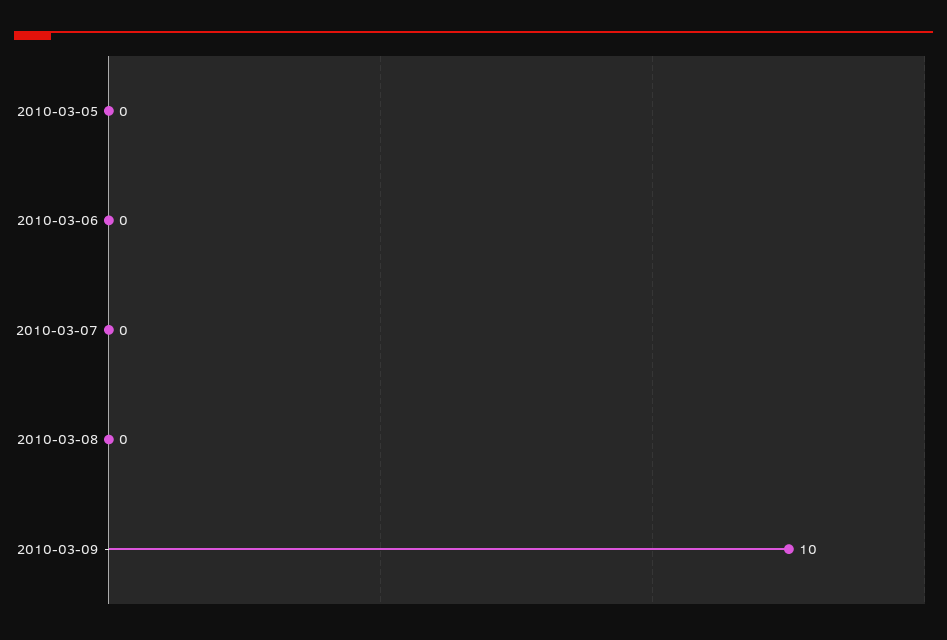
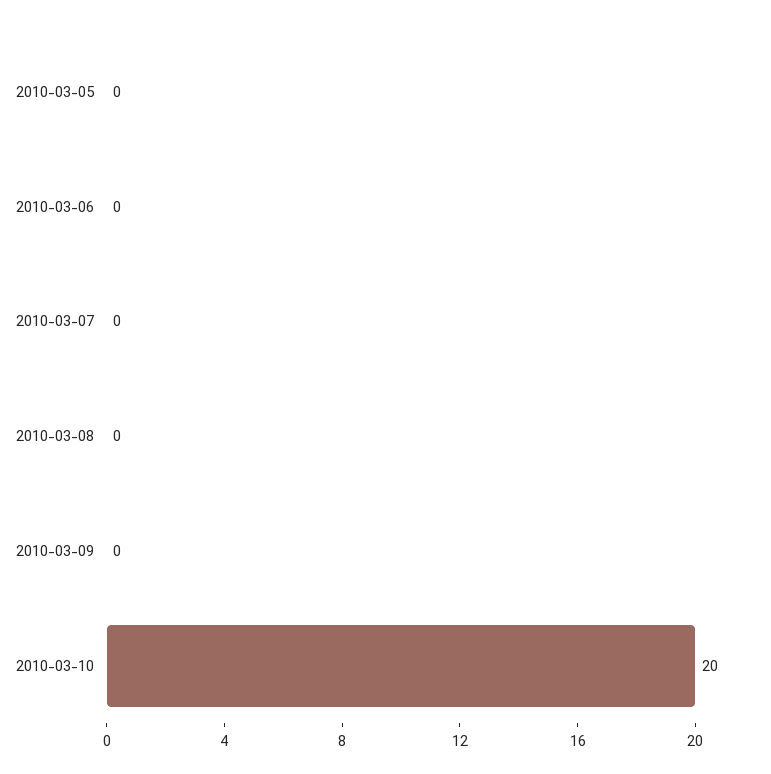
2010-03-09: 10 -> 0
2010-03-10: none -> 20

